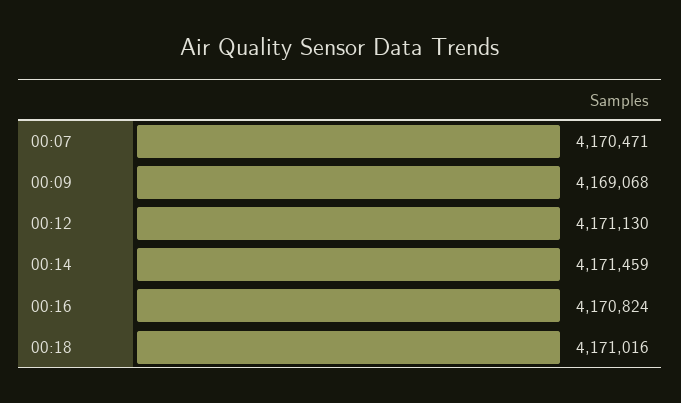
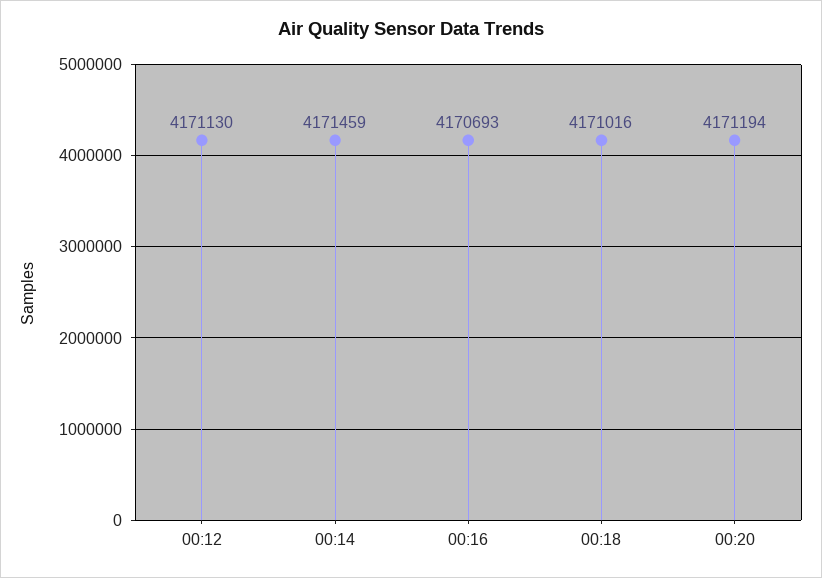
00:07: 4170471 -> none
00:09: 4169068 -> none
00:16: 4170824 -> 4170693
00:20: none -> 4171194

